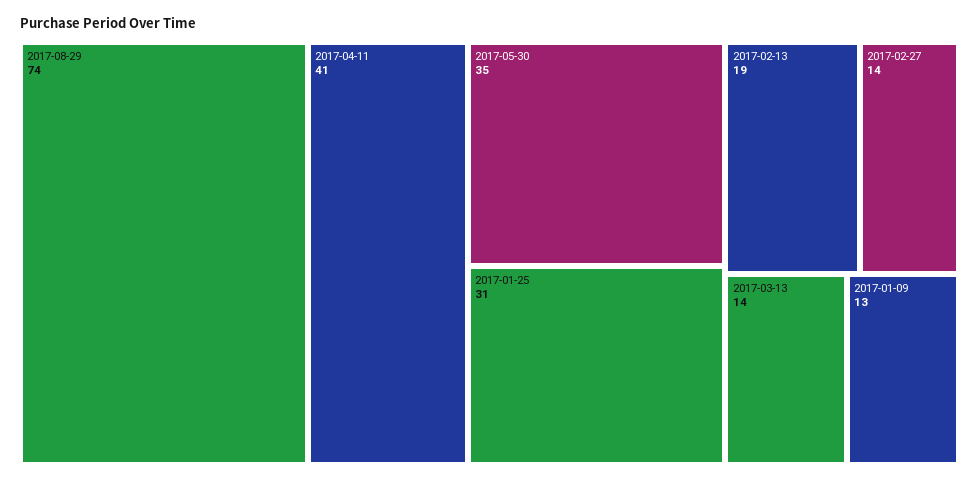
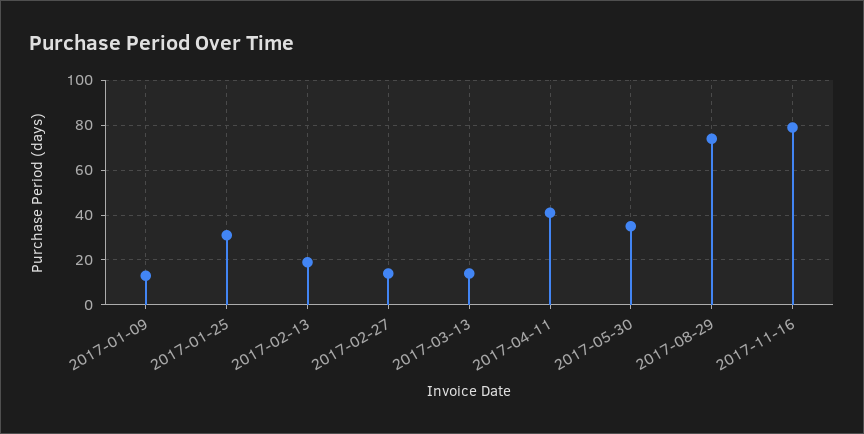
2017-11-16: none -> 80

